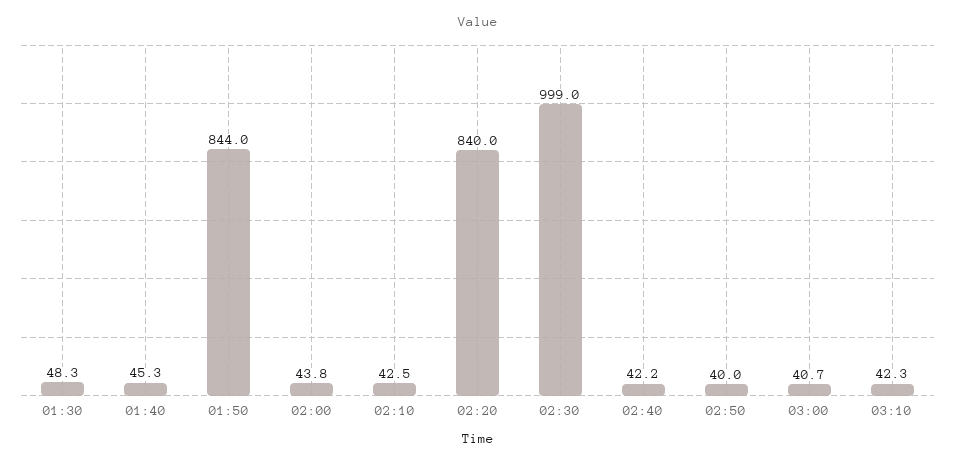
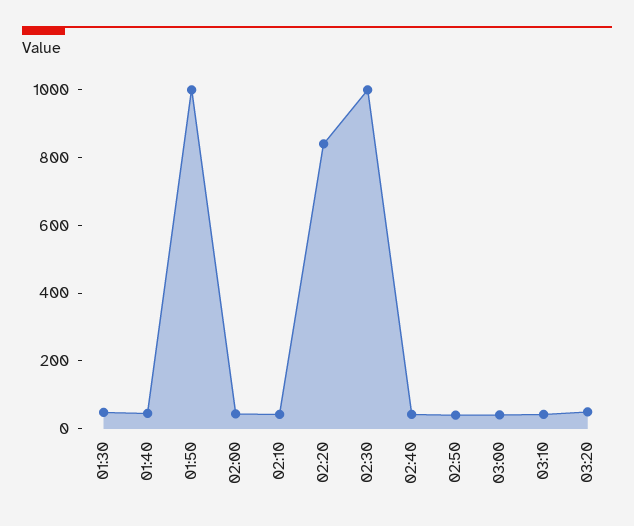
01:50: 844 -> 1000
03:20: none -> 50

